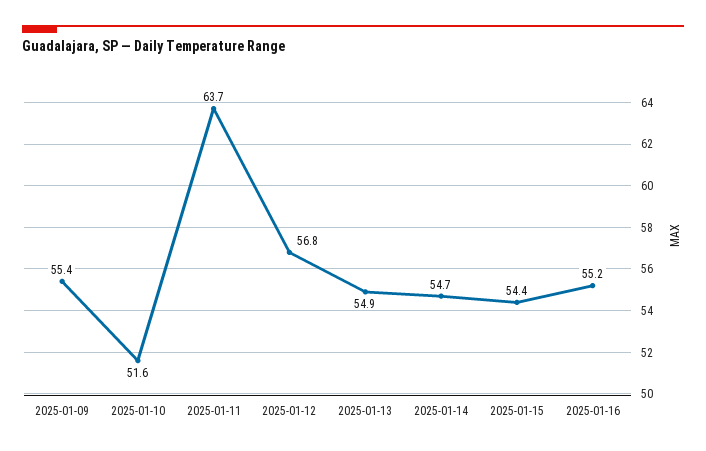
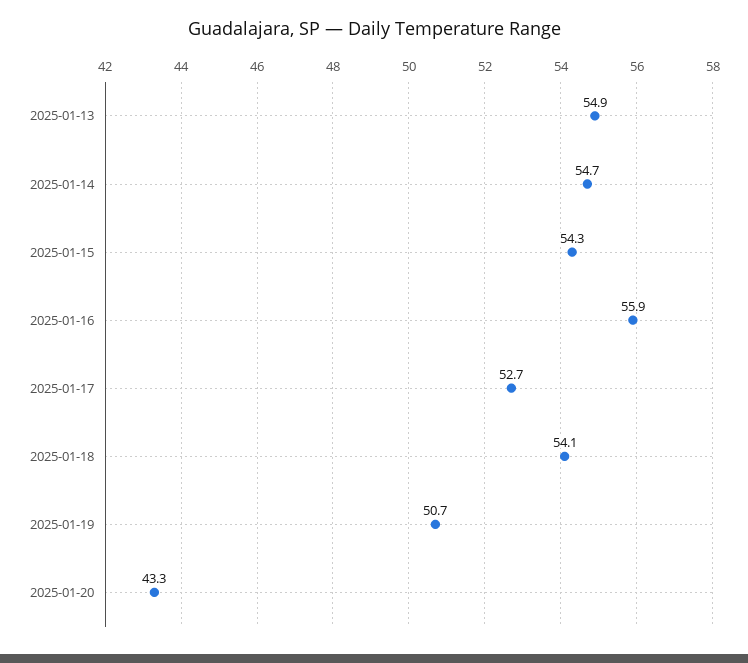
2025-01-09: 55.4 -> none
2025-01-10: 51.6 -> none
2025-01-11: 63.7 -> none
2025-01-12: 56.8 -> none
2025-01-15: 54.4 -> 54.3
2025-01-16: 55.2 -> 55.9
2025-01-17: none -> 52.7
2025-01-18: none -> 54.1
2025-01-19: none -> 50.7
2025-01-20: none -> 43.3

